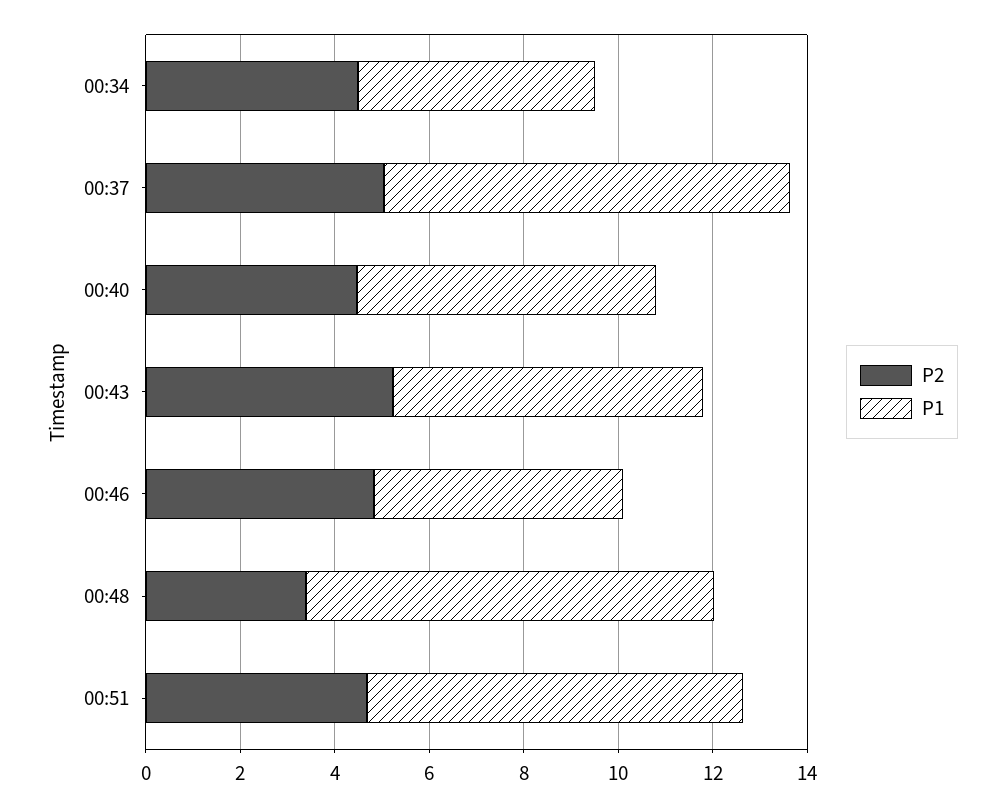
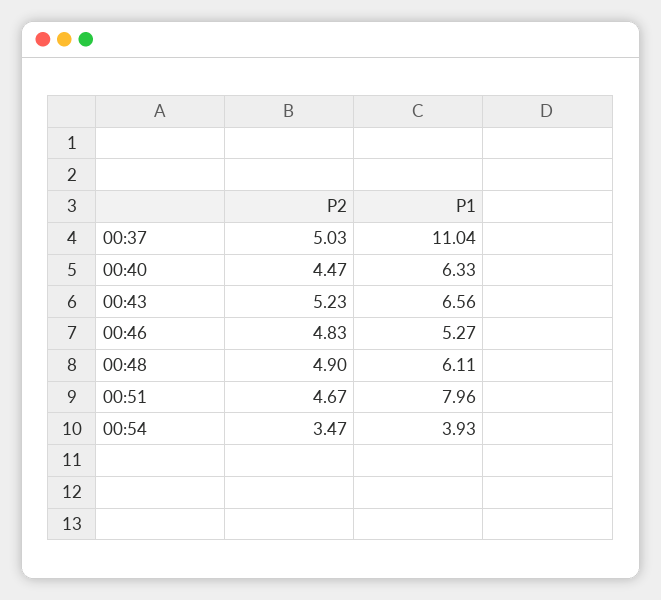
P2, 00:34: 4.5 -> none
P1, 00:34: 5 -> none
P1, 00:37: 8.5 -> 11.04
P2, 00:48: 3.5 -> 4.9
P1, 00:48: 8.5 -> 6.11
P2, 00:54: none -> 3.47
P1, 00:54: none -> 3.93

